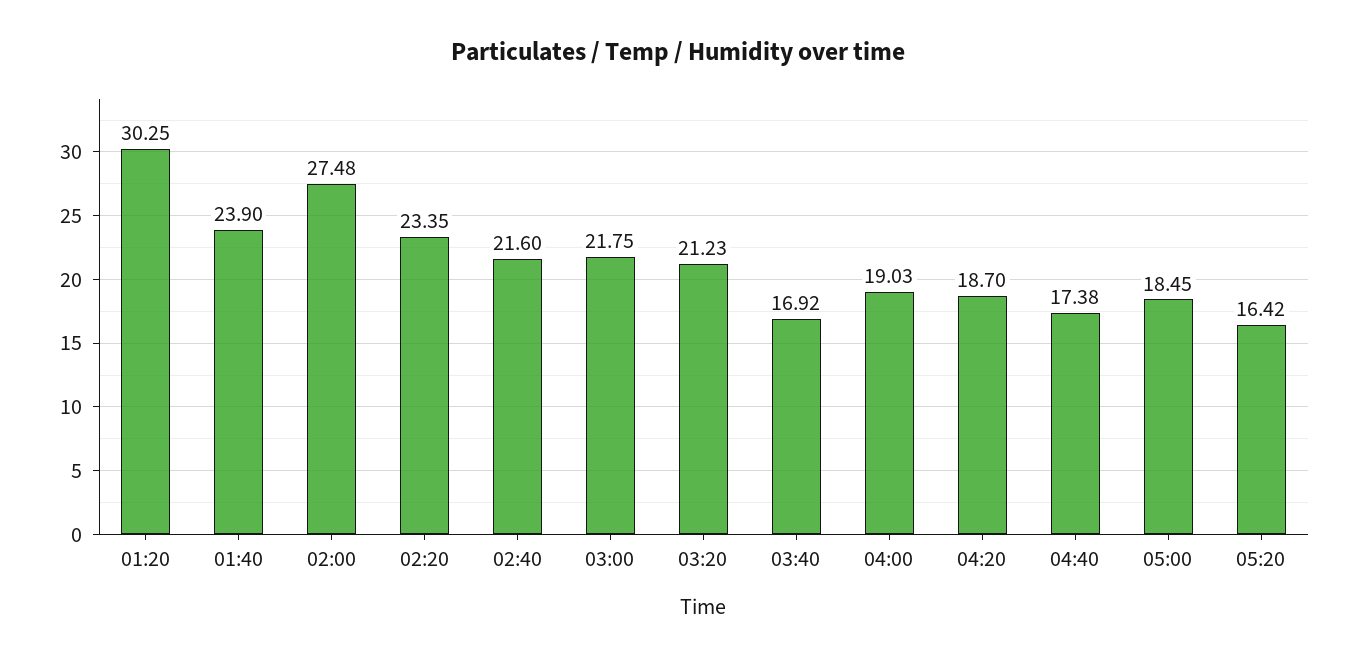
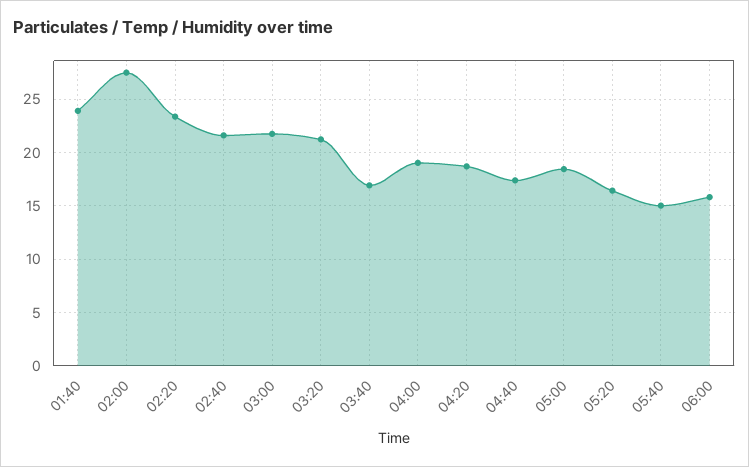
01:20: 30.25 -> none
05:40: none -> 15
06:00: none -> 16

